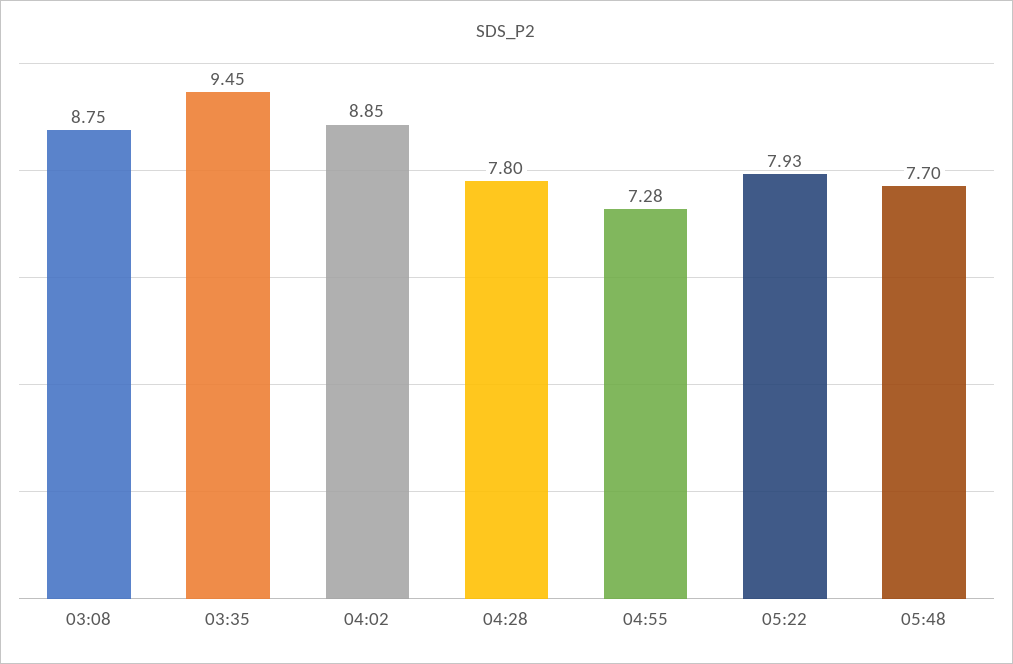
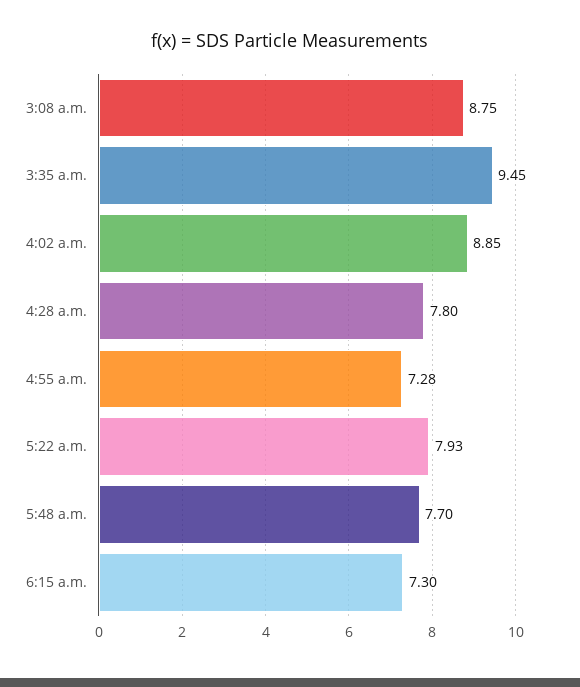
6:15 a.m.: none -> 7.3

